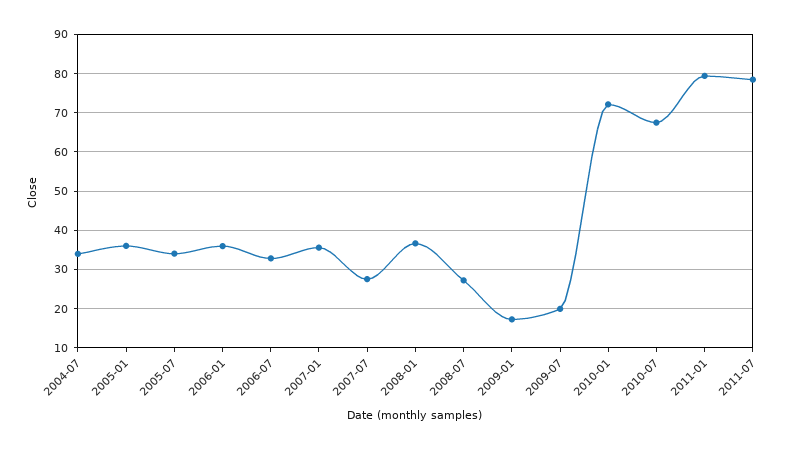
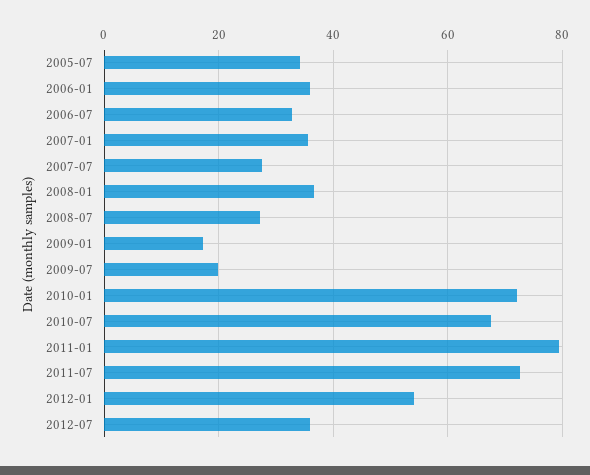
2004-07: 34 -> none
2005-01: 36 -> none
2011-07: 78 -> 72
2012-01: none -> 54
2012-07: none -> 36

